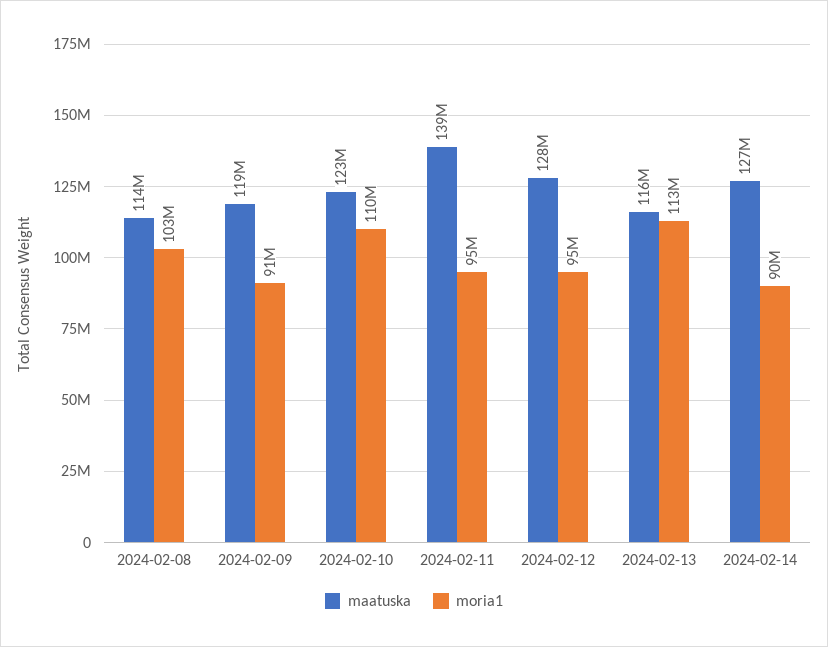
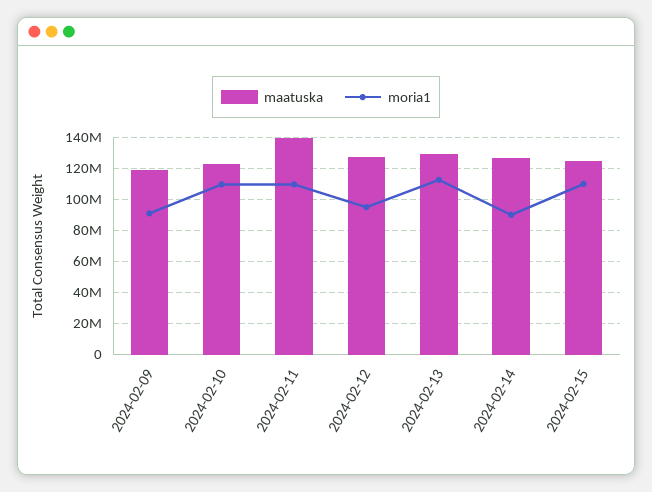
maatuska, 2024-02-08: 114000000 -> none
moria1, 2024-02-08: 103000000 -> none
moria1, 2024-02-11: 95000000 -> 110000000
maatuska, 2024-02-13: 116000000 -> 130000000
maatuska, 2024-02-15: none -> 125000000
moria1, 2024-02-15: none -> 110000000

